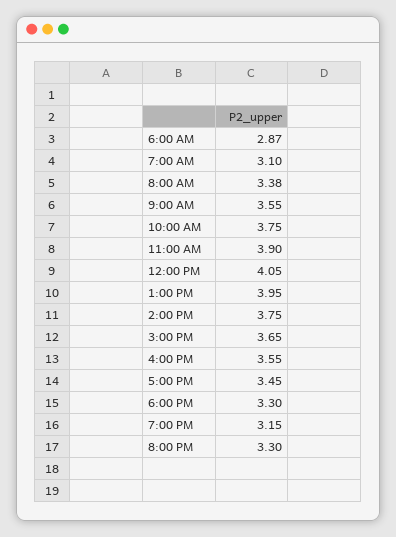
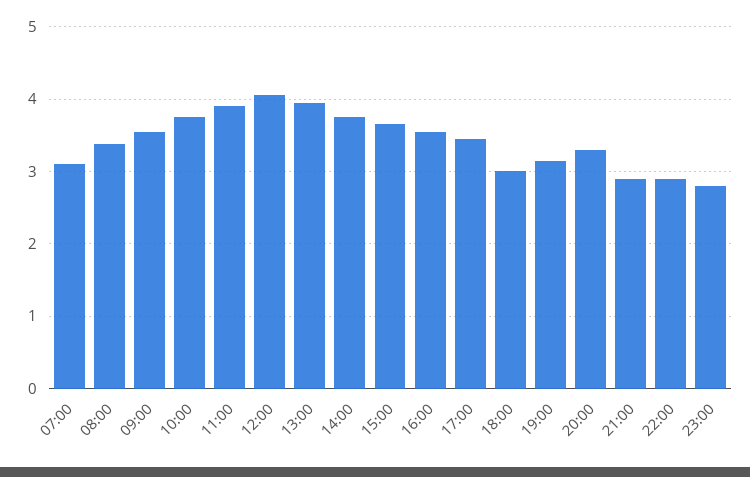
6:00 AM: 2.87 -> none
6:00 PM: 3.3 -> 3
21:00: none -> 2.9
22:00: none -> 2.9
23:00: none -> 2.8

